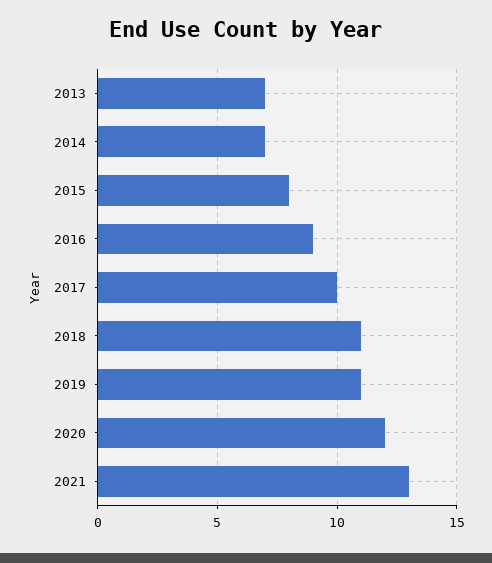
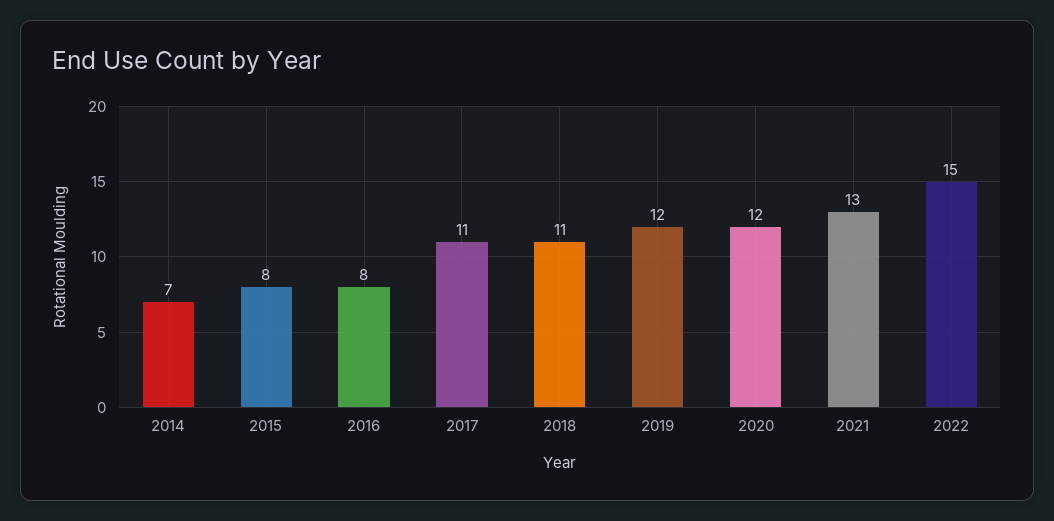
2013: 7 -> none
2016: 9 -> 8
2017: 10 -> 11
2019: 11 -> 12
2022: none -> 15

